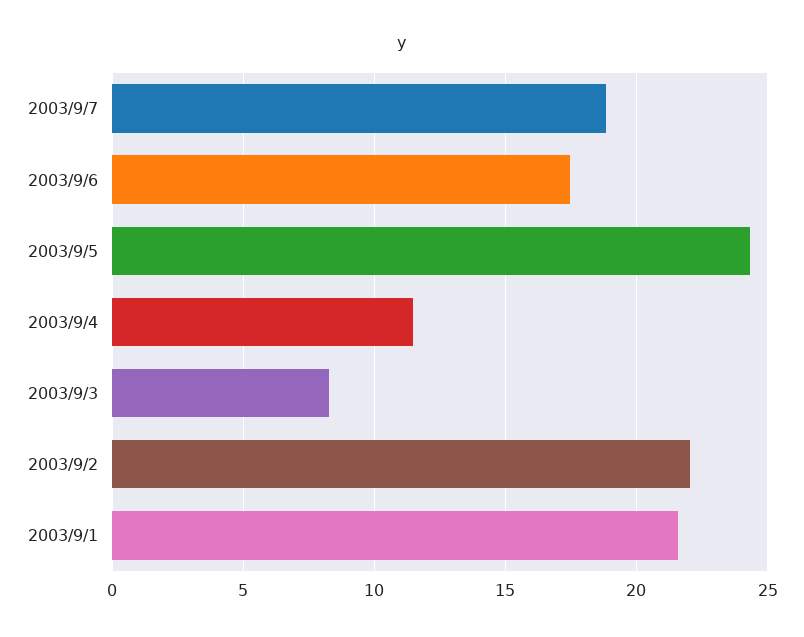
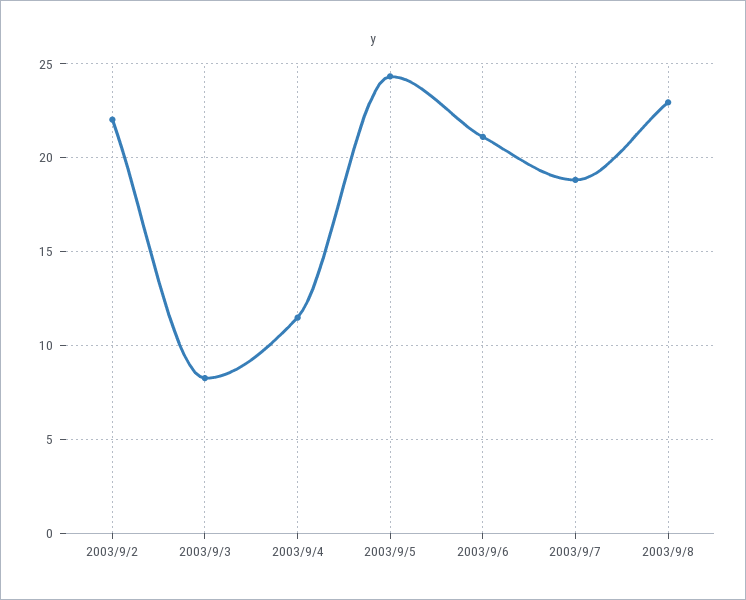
2003/9/6: 17.5 -> 21
2003/9/1: 21.5 -> none
2003/9/8: none -> 23

